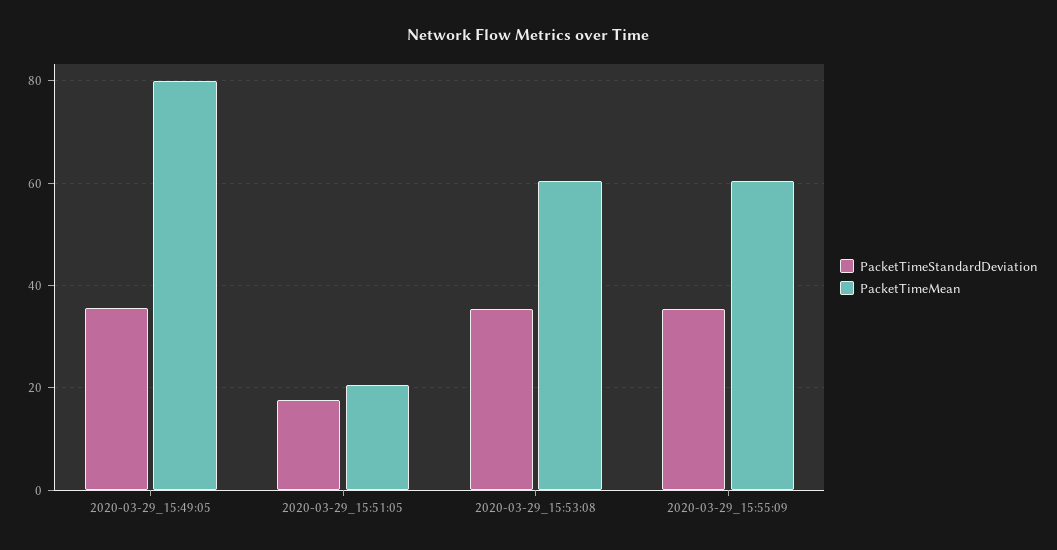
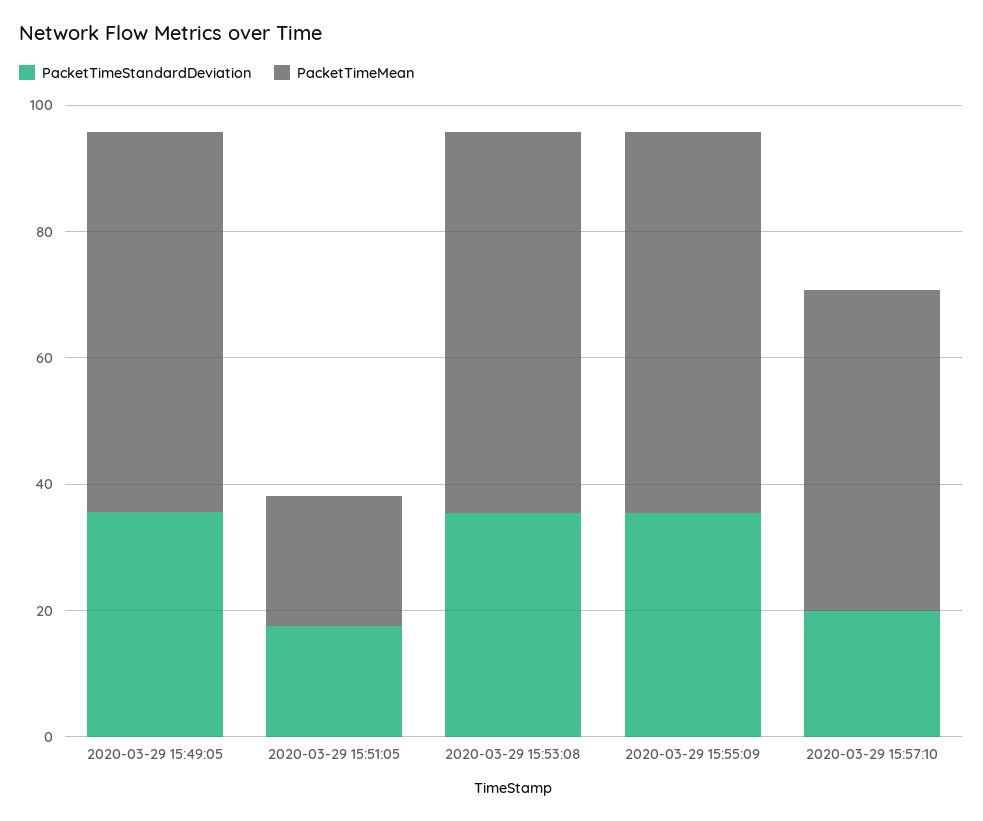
PacketTimeMean, 2020-03-29_15:49:05: 80 -> 60
PacketTimeStandardDeviation, 2020-03-29 15:57:10: none -> 20
PacketTimeMean, 2020-03-29 15:57:10: none -> 50

